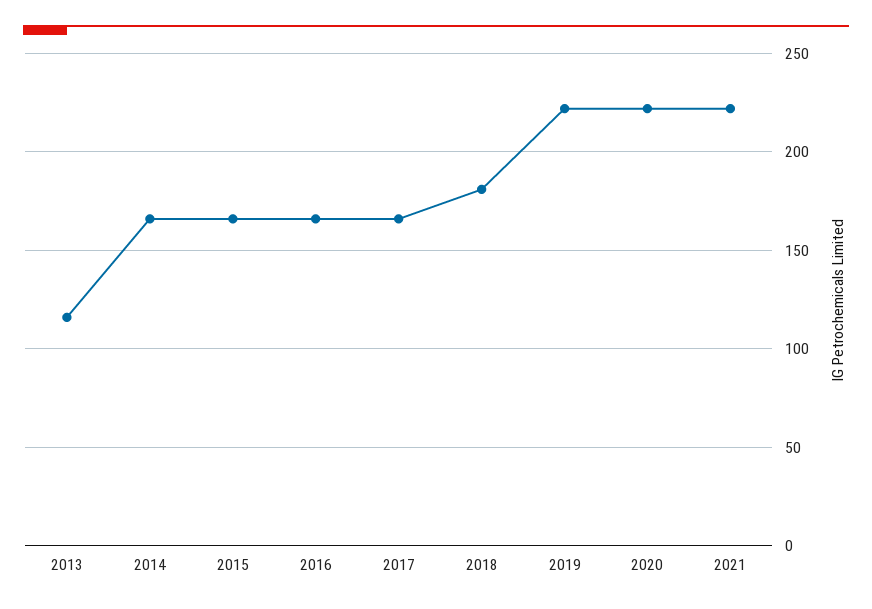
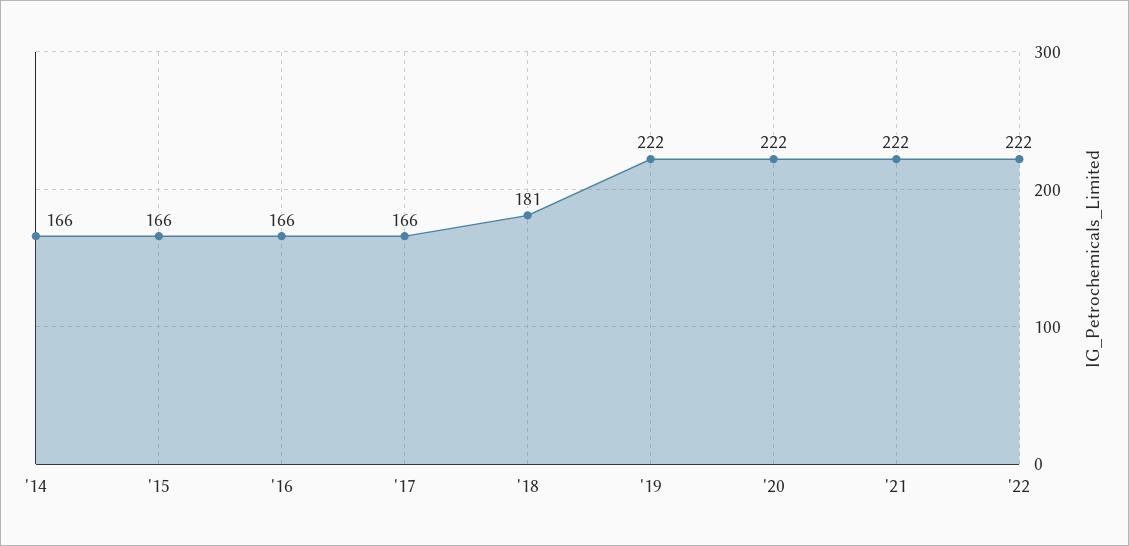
2013: 115 -> none
'22: none -> 222

